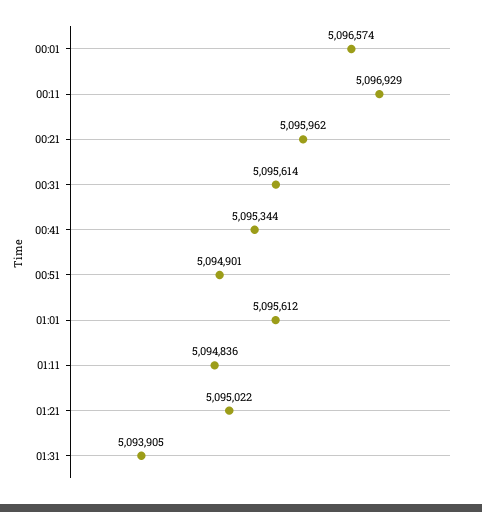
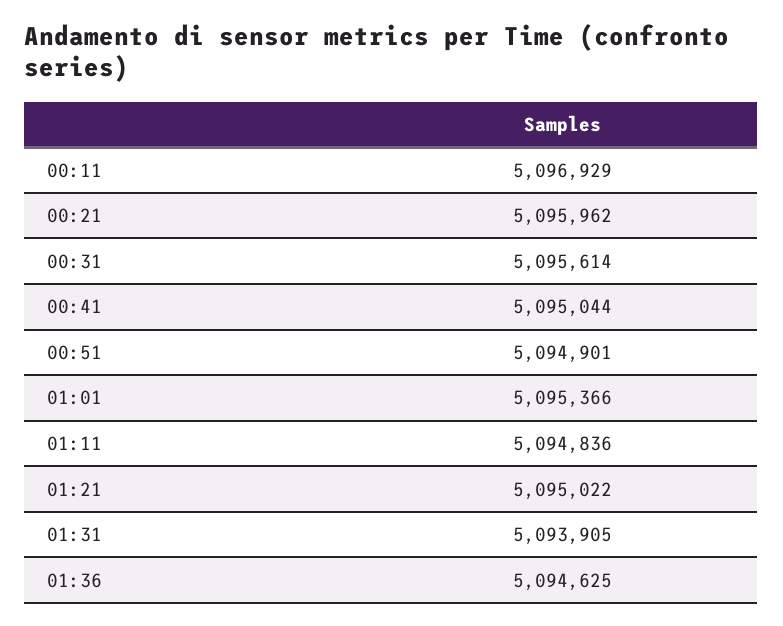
00:01: 5096574 -> none
00:41: 5095344 -> 5095044
01:01: 5095612 -> 5095366
01:36: none -> 5094625

